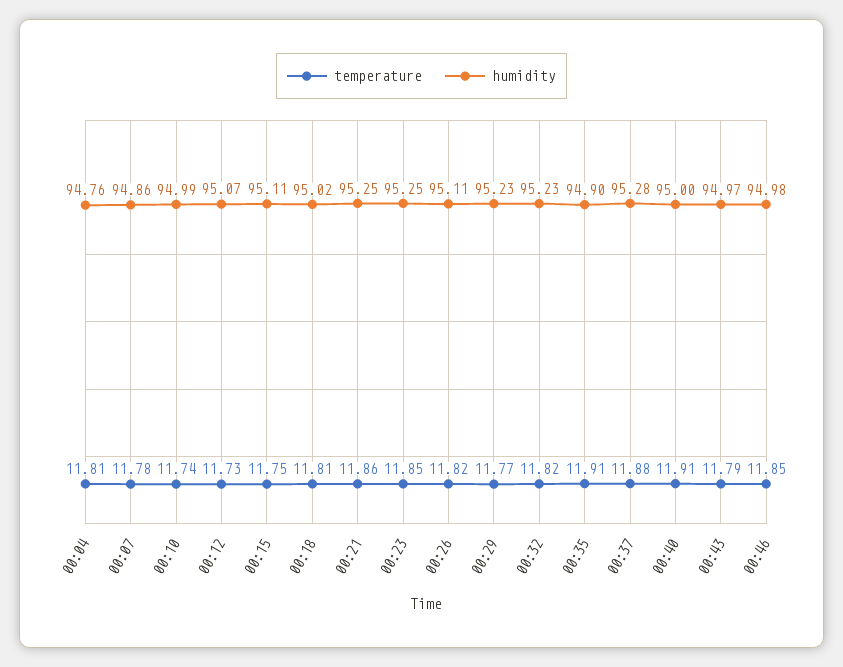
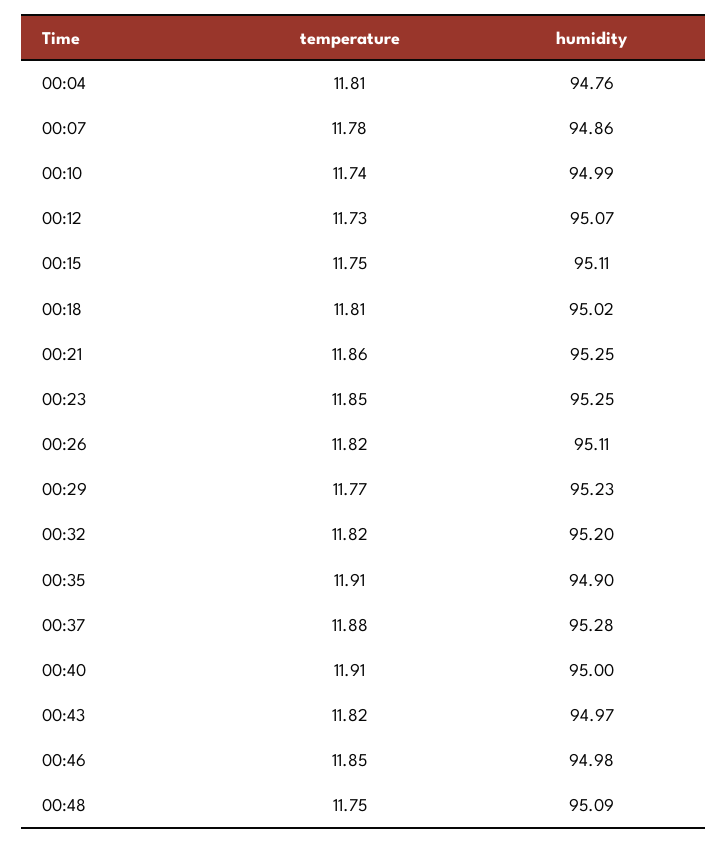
humidity, 00:32: 95.23 -> 95.2
temperature, 00:43: 11.79 -> 11.82
temperature, 00:48: none -> 11.75
humidity, 00:48: none -> 95.09

